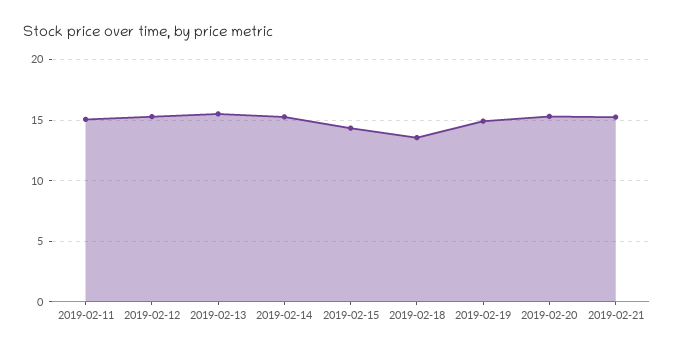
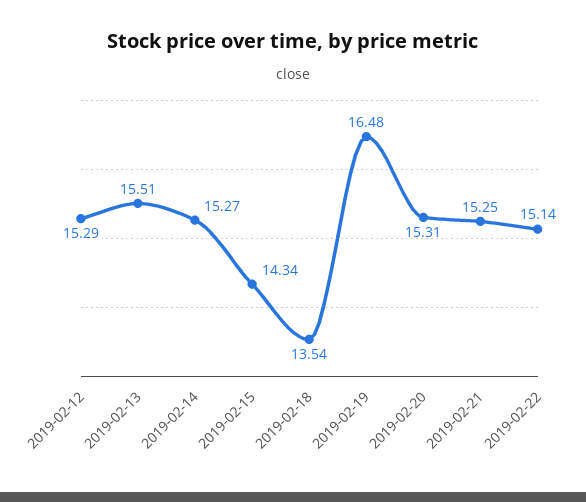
2019-02-11: 15 -> none
2019-02-19: 15 -> 16.48
2019-02-22: none -> 15.14

